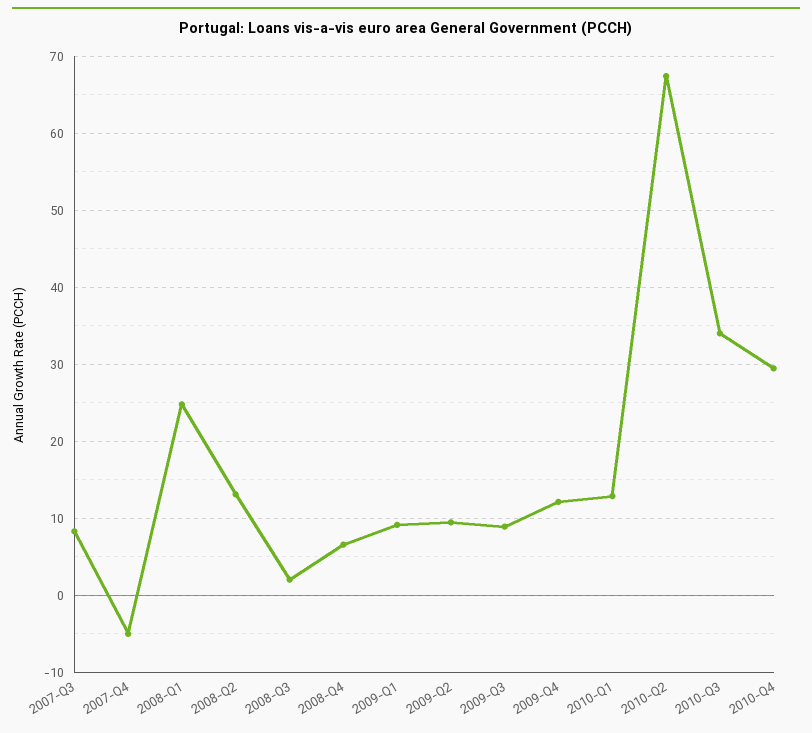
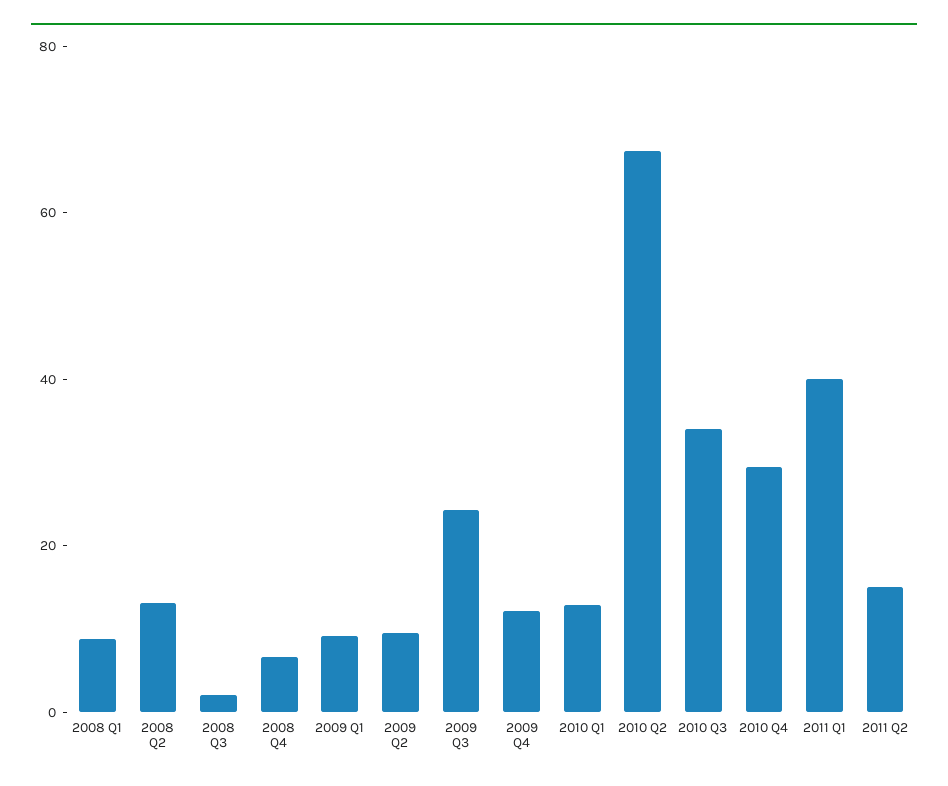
2007-Q3: 8 -> none
2007-Q4: -5 -> none
2008-Q1: 25 -> 10
2009-Q3: 9 -> 25
2011 Q1: none -> 40
2011 Q2: none -> 15

